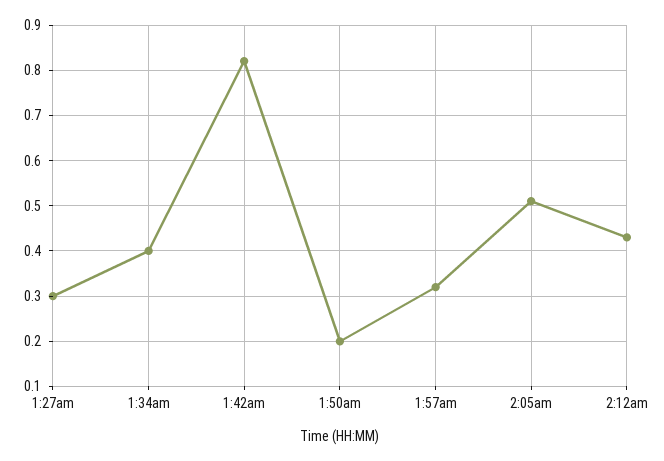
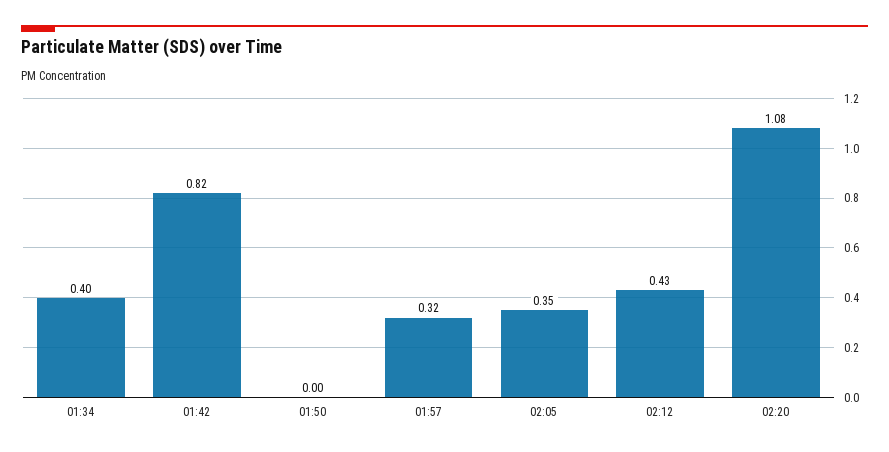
1:27am: 0.3 -> none
1:50am: 0.2 -> 0
2:05am: 0.5 -> 0.35
02:20: none -> 1.08

